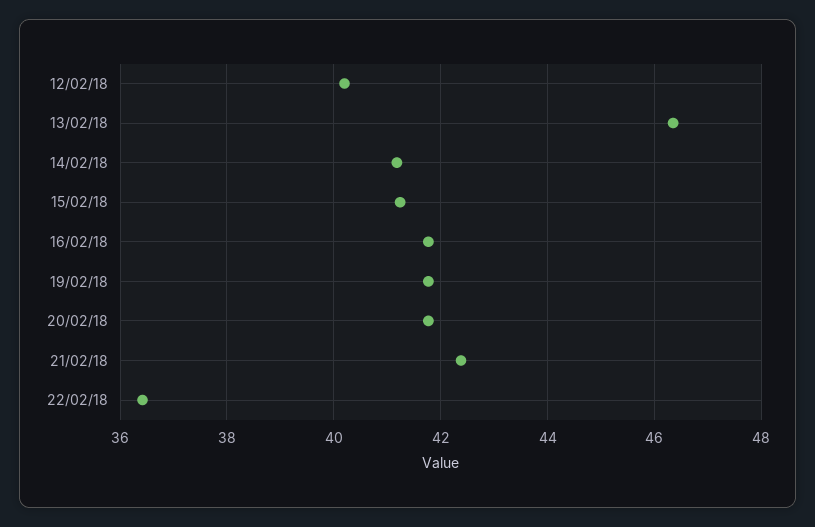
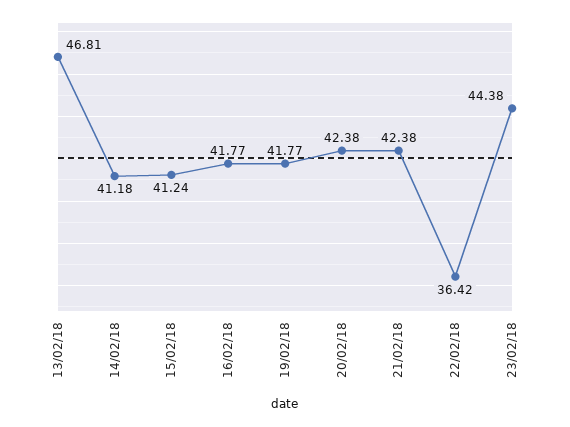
12/02/18: 40.2 -> none
13/02/18: 46.4 -> 46.81
20/02/18: 41.8 -> 42.38
23/02/18: none -> 44.38

